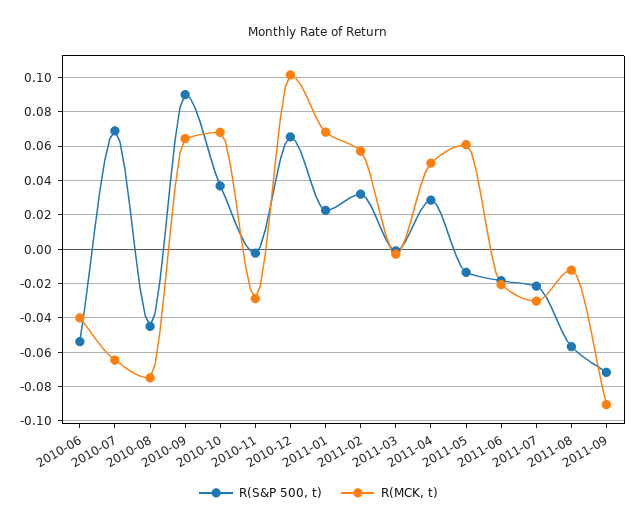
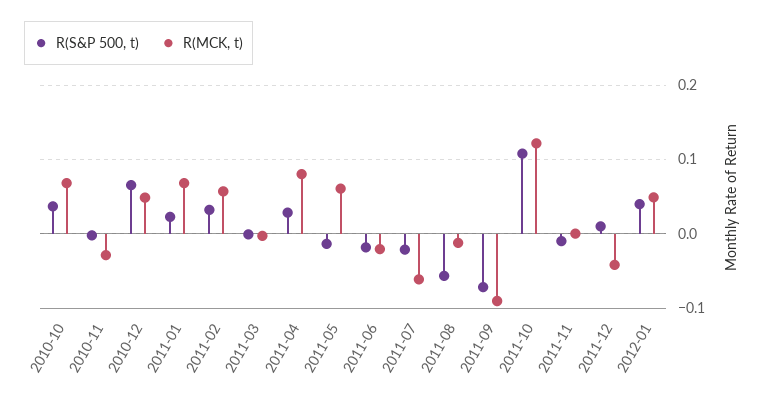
R(S&P 500, t), 2010-06: -0.055 -> none
R(MCK, t), 2010-06: -0.04 -> none
R(S&P 500, t), 2010-07: 0.07 -> none
R(MCK, t), 2010-07: -0.065 -> none
R(S&P 500, t), 2010-08: -0.045 -> none
R(MCK, t), 2010-08: -0.075 -> none
R(S&P 500, t), 2010-09: 0.09 -> none
R(MCK, t), 2010-09: 0.065 -> none
R(MCK, t), 2010-12: 0.1 -> 0.05
R(MCK, t), 2011-04: 0.05 -> 0.08
R(MCK, t), 2011-07: -0.03 -> -0.06
R(S&P 500, t), 2011-10: none -> 0.11
R(MCK, t), 2011-10: none -> 0.12
R(S&P 500, t), 2011-11: none -> -0.01
R(MCK, t), 2011-11: none -> 0
R(S&P 500, t), 2011-12: none -> 0.01
R(MCK, t), 2011-12: none -> -0.04
R(S&P 500, t), 2012-01: none -> 0.04
R(MCK, t), 2012-01: none -> 0.05

